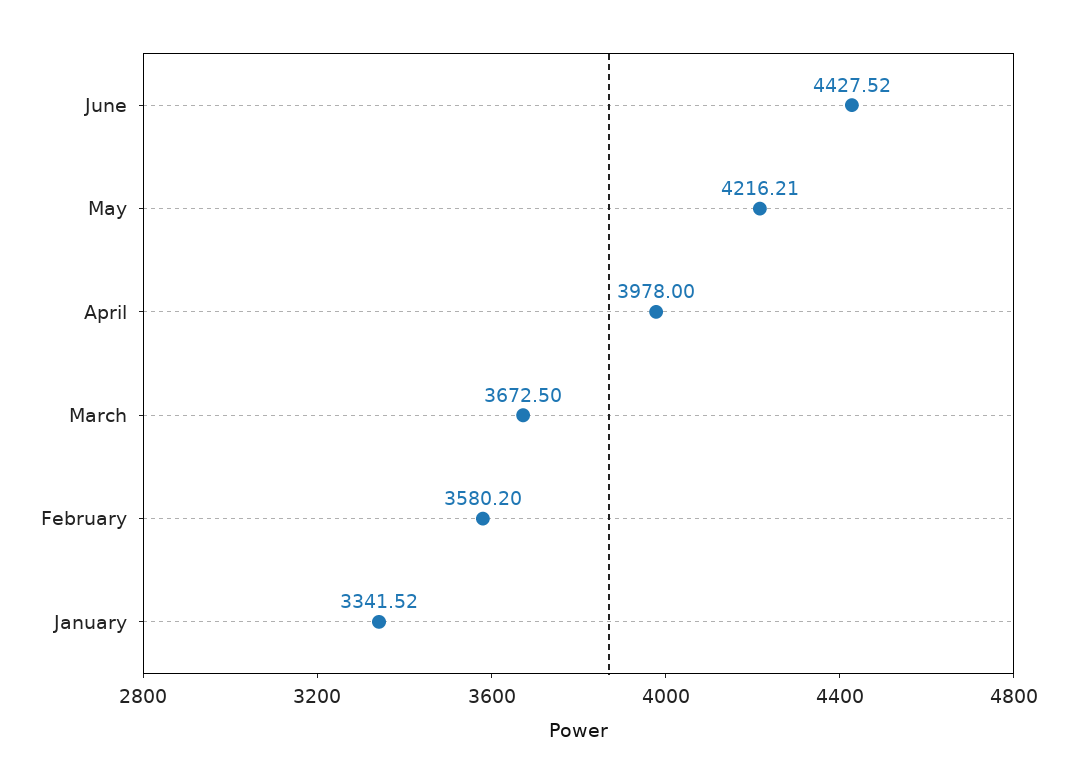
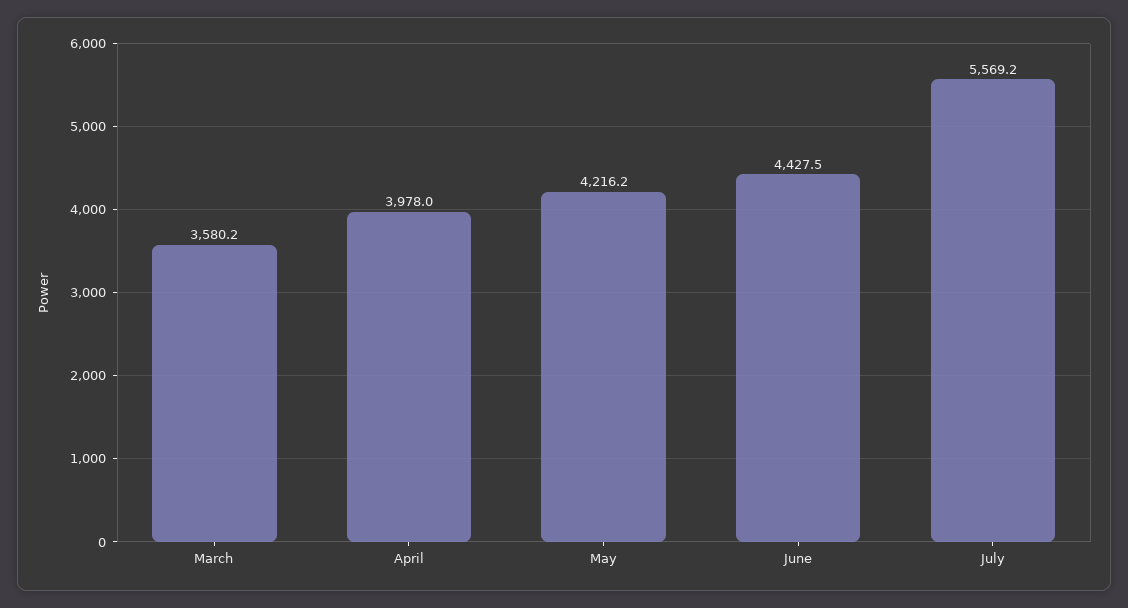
March: 3672.5 -> 3580.2
February: 3580.2 -> none
January: 3341.52 -> none
July: none -> 5569.2

